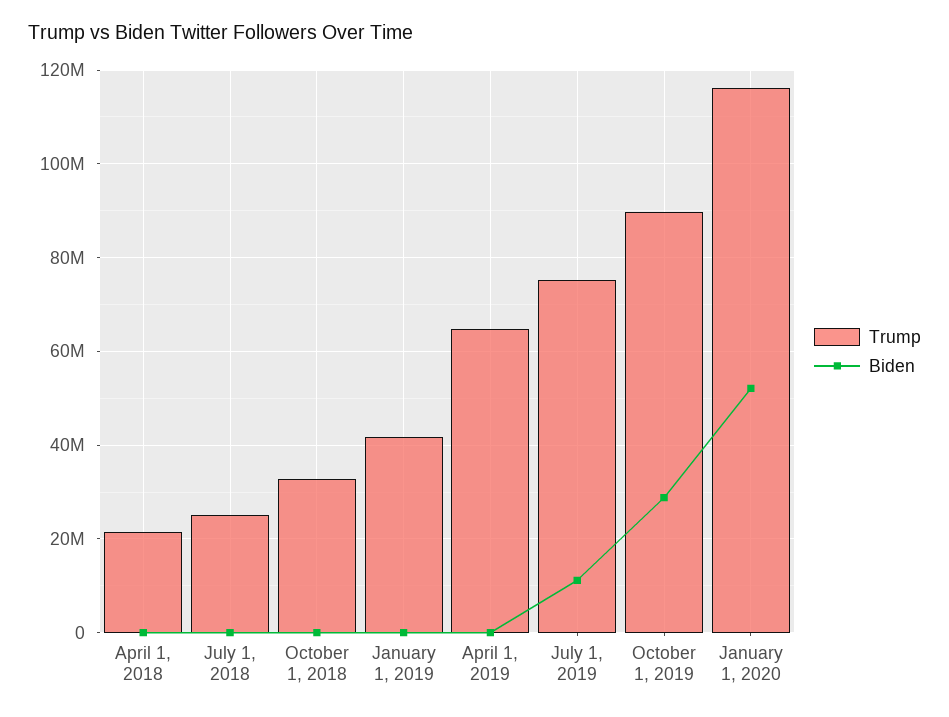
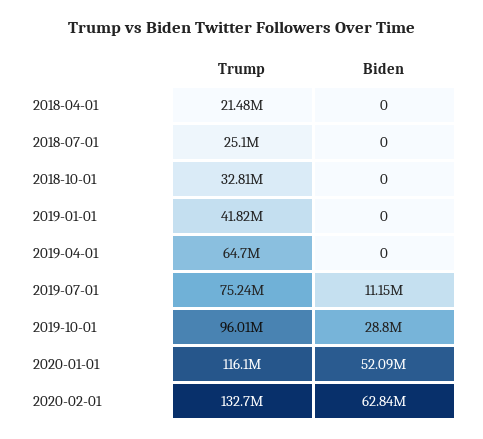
Trump, October 1, 2019: 90000000 -> 96010000
Trump, 2020-02-01: none -> 132700000
Biden, 2020-02-01: none -> 62840000

